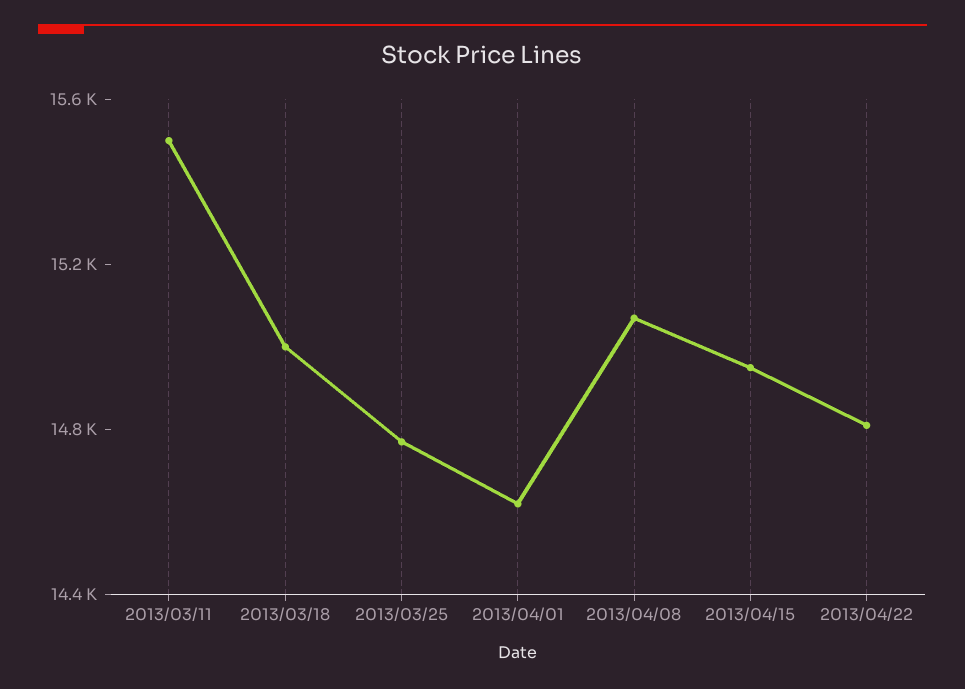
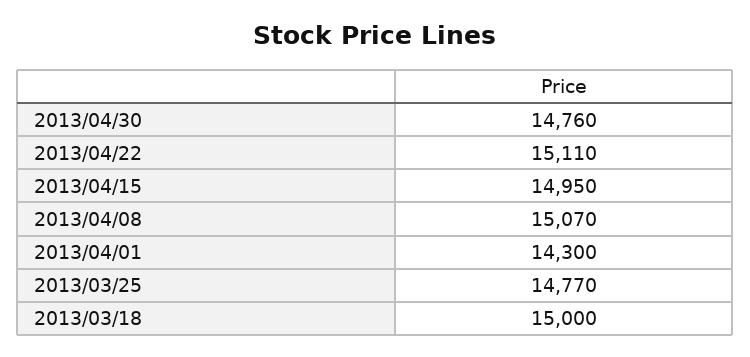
2013/03/11: 15500 -> none
2013/04/01: 14600 -> 14300
2013/04/22: 14800 -> 15110
2013/04/30: none -> 14760

